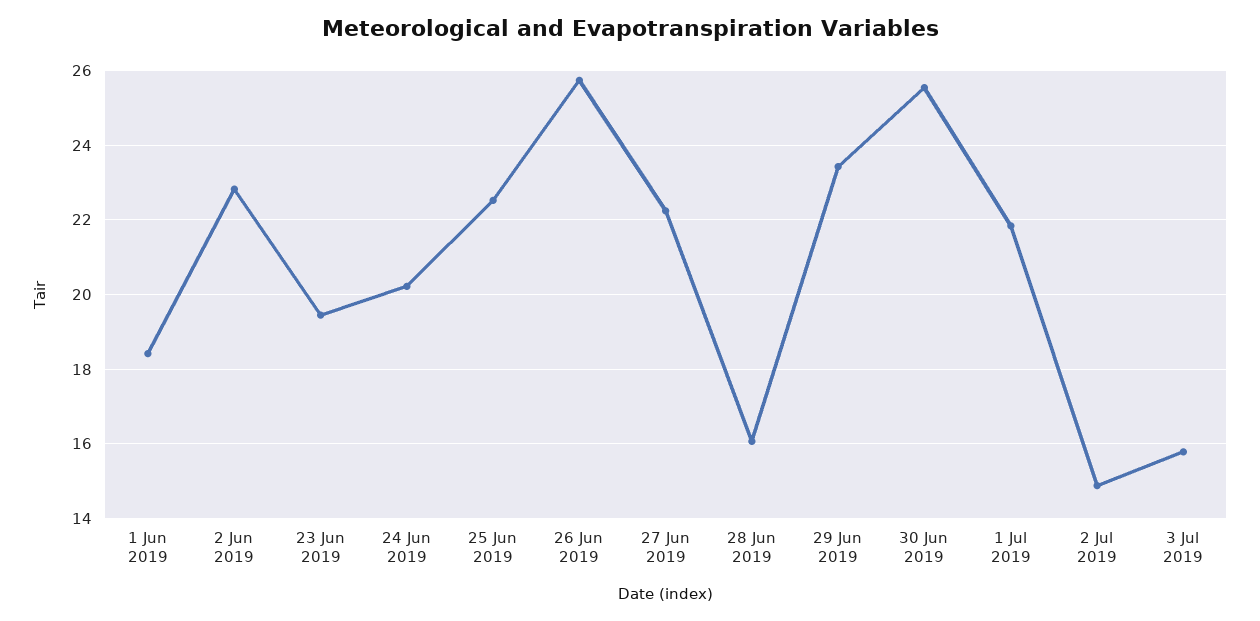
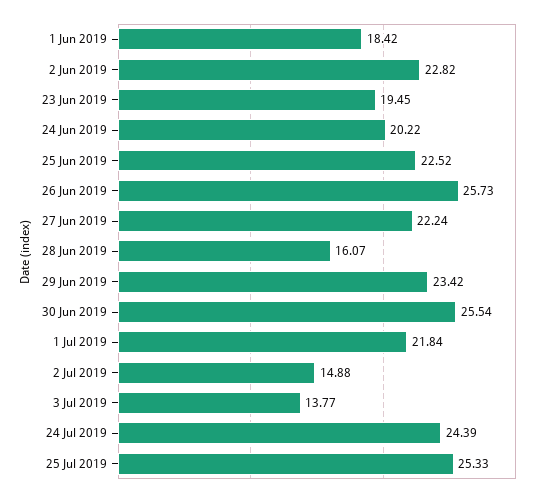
3 Jul 2019: 15.8 -> 13.77
24 Jul 2019: none -> 24.39
25 Jul 2019: none -> 25.33

